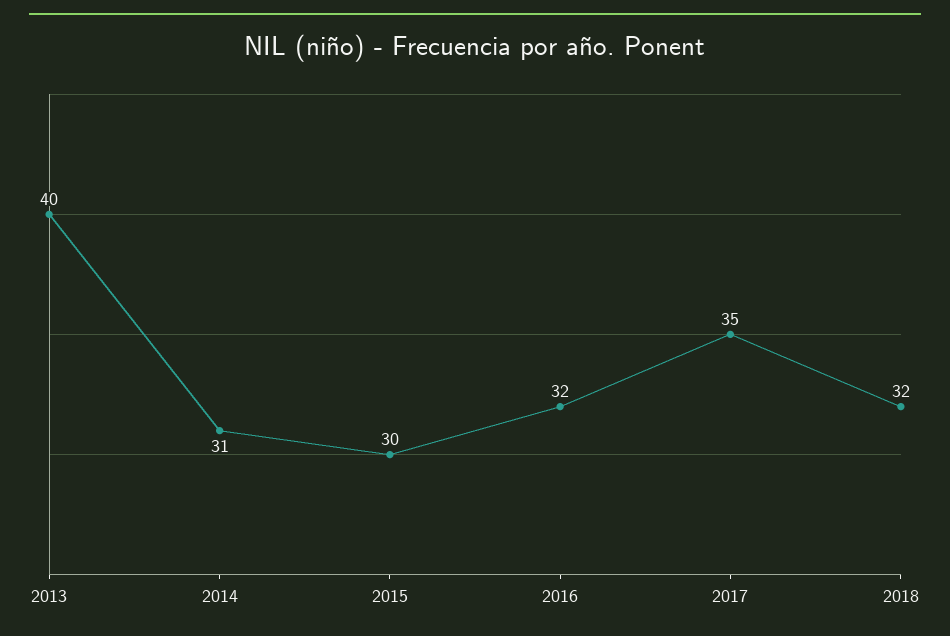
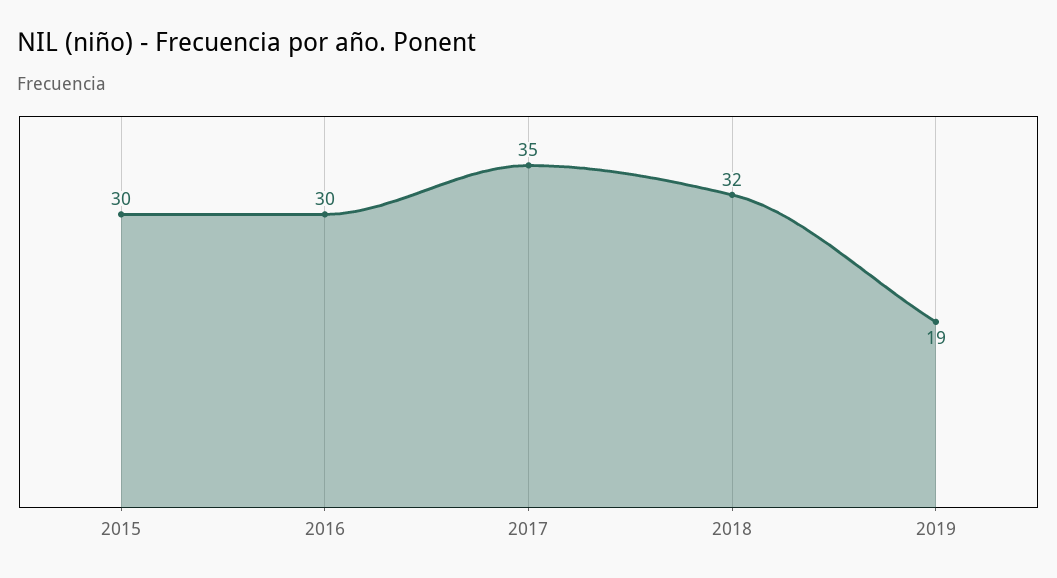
2013: 40 -> none
2014: 31 -> none
2016: 32 -> 30
2019: none -> 19

